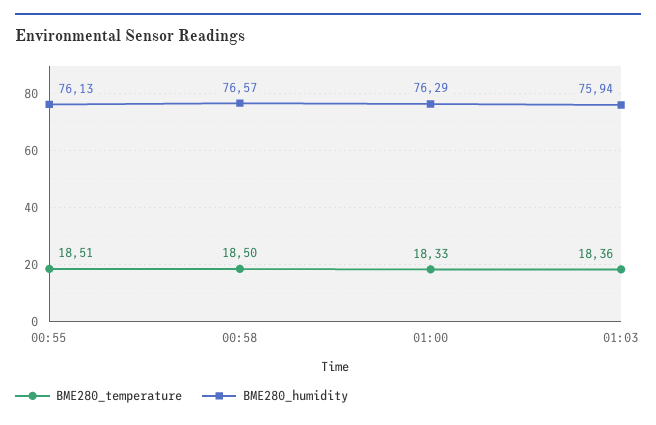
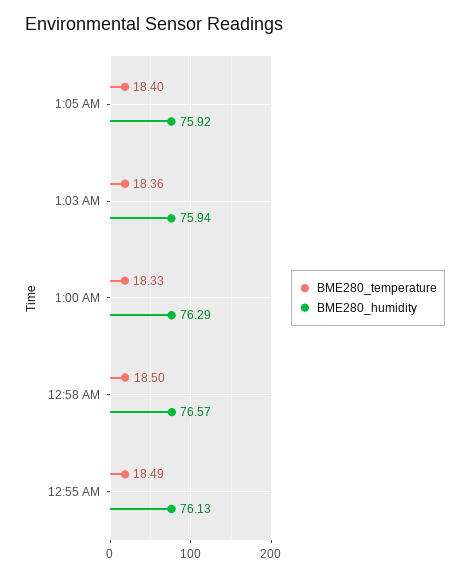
BME280_temperature, 00:55: 18.51 -> 18.49
BME280_temperature, 1:05 AM: none -> 18.4
BME280_humidity, 1:05 AM: none -> 75.92

